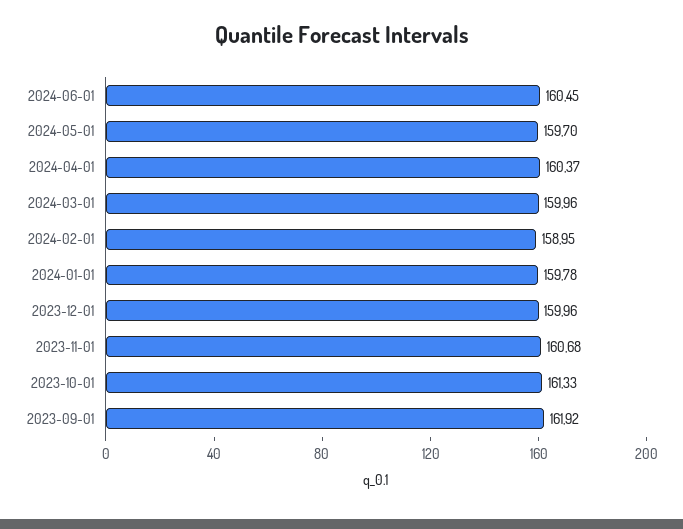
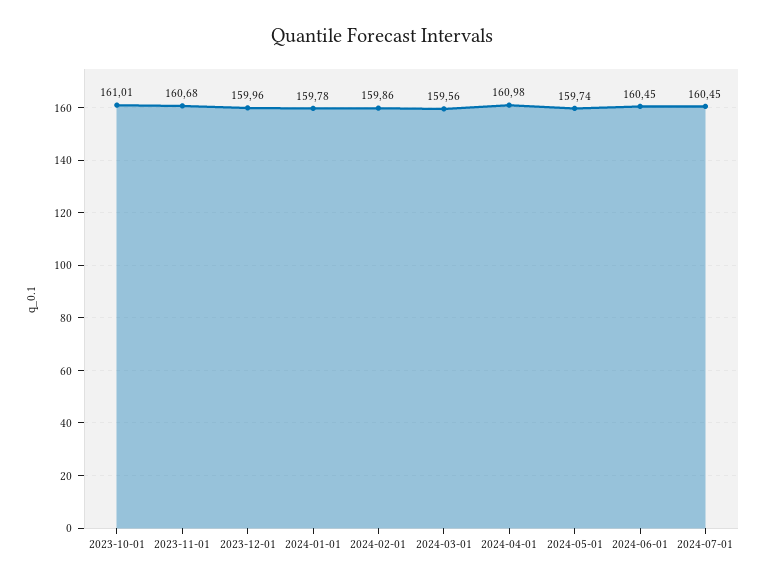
2024-05-01: 159.7 -> 159.74
2024-04-01: 160.37 -> 160.98
2024-03-01: 159.96 -> 159.56
2024-02-01: 158.95 -> 159.86
2023-10-01: 161.33 -> 161.01
2023-09-01: 161.92 -> none
2024-07-01: none -> 160.45

